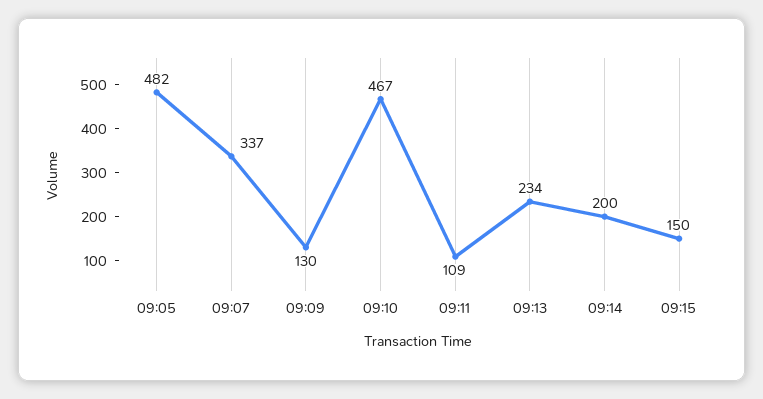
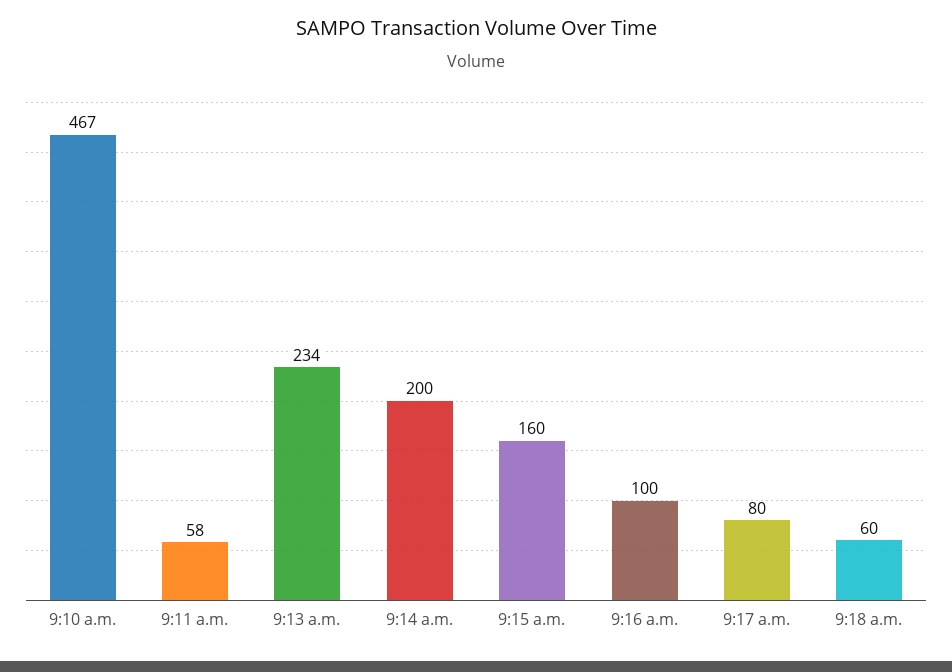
09:05: 482 -> none
09:07: 337 -> none
09:09: 130 -> none
09:11: 109 -> 58
09:15: 150 -> 160
9:16 a.m.: none -> 100
9:17 a.m.: none -> 80
9:18 a.m.: none -> 60

